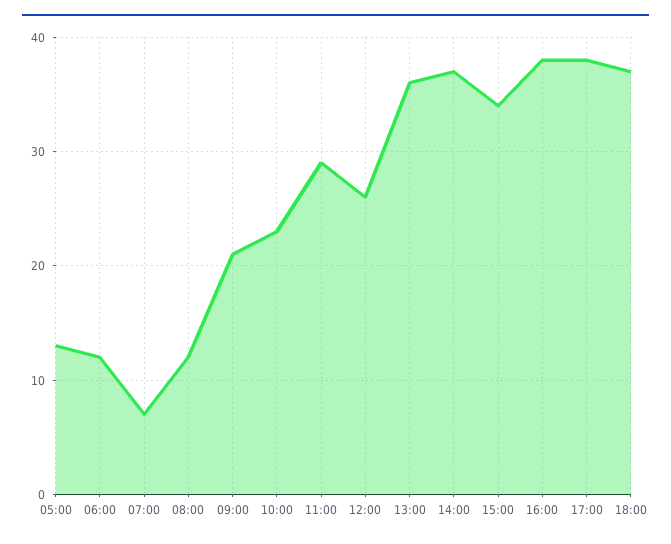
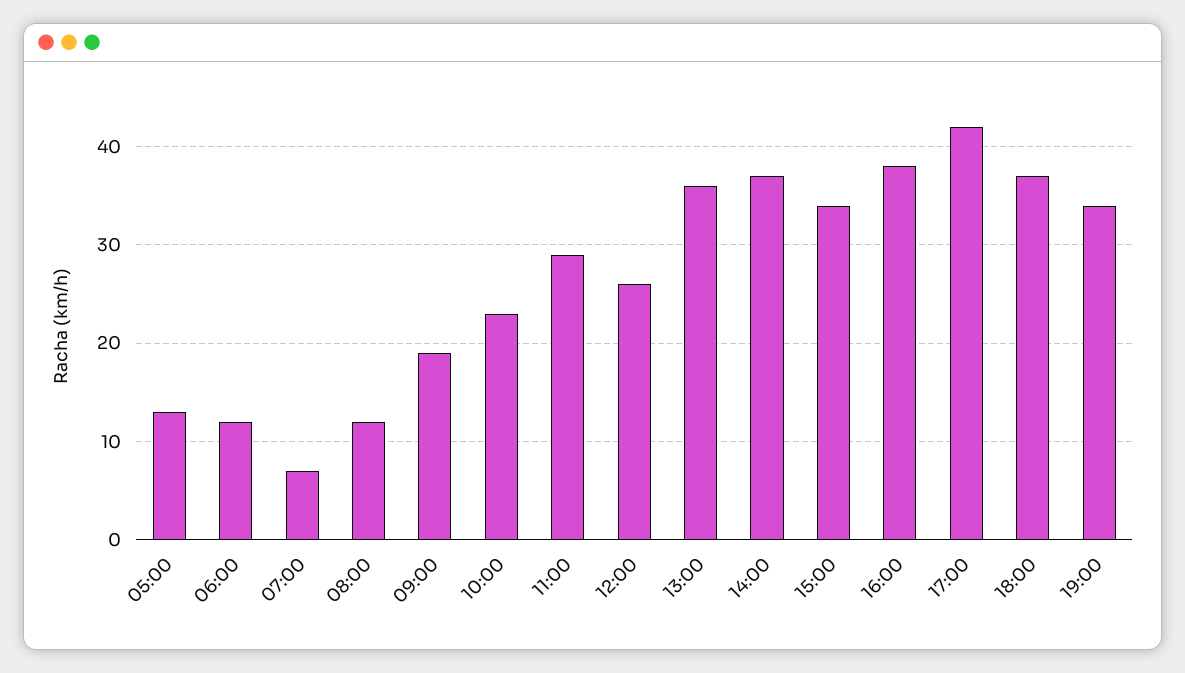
09:00: 21 -> 19
17:00: 38 -> 42
19:00: none -> 34

